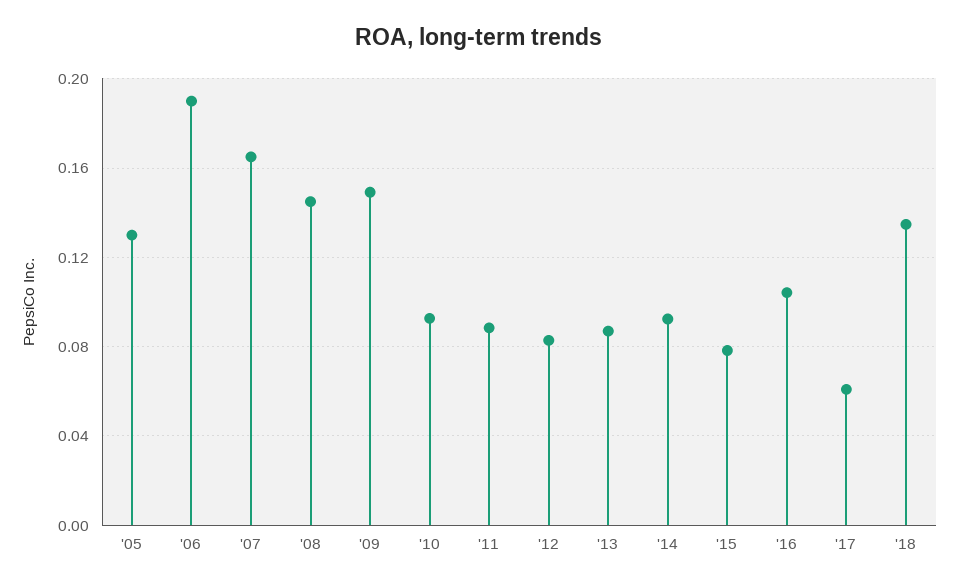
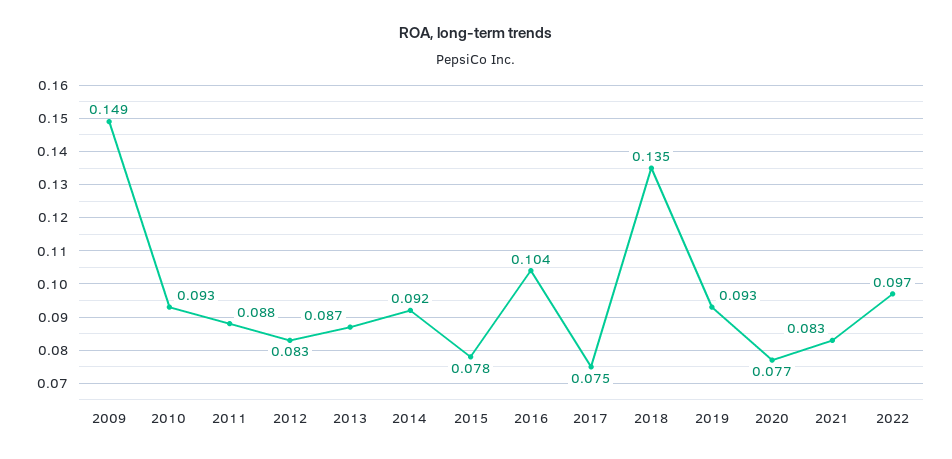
'05: 0.13 -> none
'06: 0.19 -> none
'07: 0.165 -> none
'08: 0.145 -> none
'17: 0.06 -> 0.075
2019: none -> 0.093
2020: none -> 0.077
2021: none -> 0.083
2022: none -> 0.097

